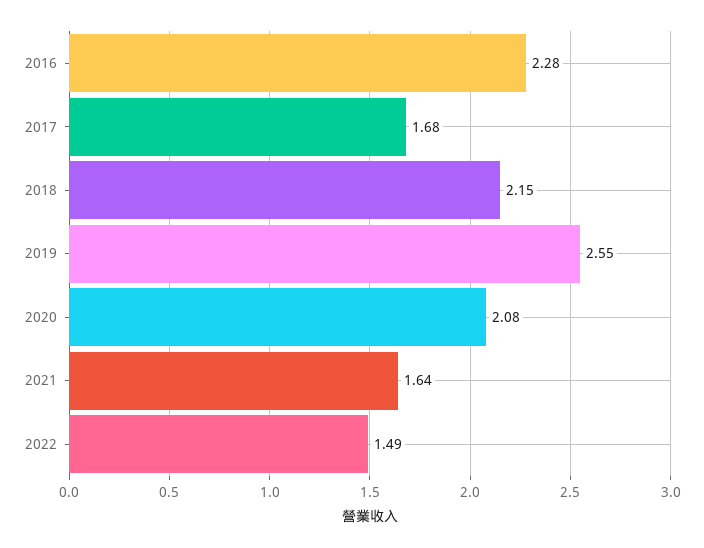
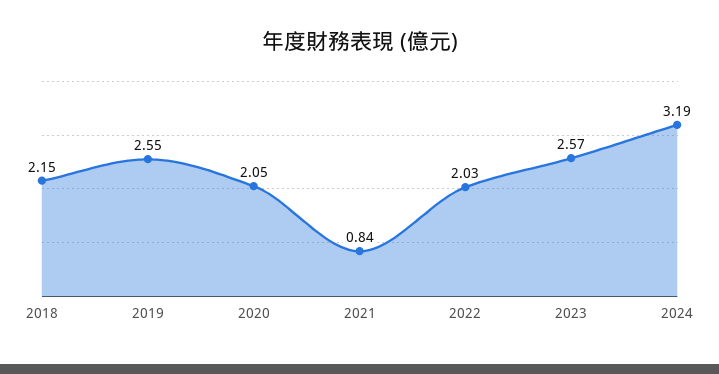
2016: 2.28 -> none
2017: 1.68 -> none
2020: 2.08 -> 2.05
2021: 1.64 -> 0.84
2022: 1.49 -> 2.03
2023: none -> 2.57
2024: none -> 3.19

